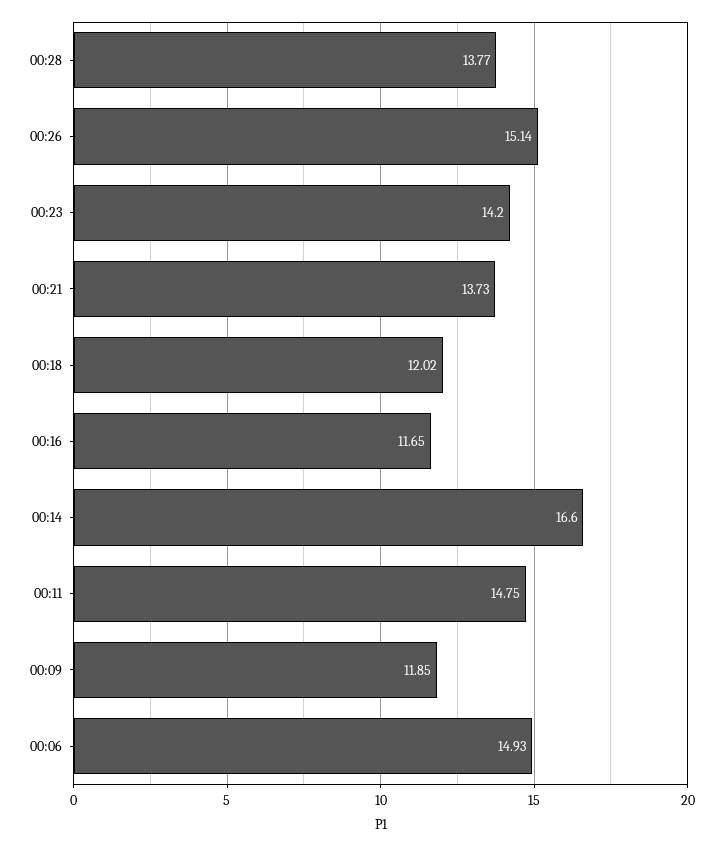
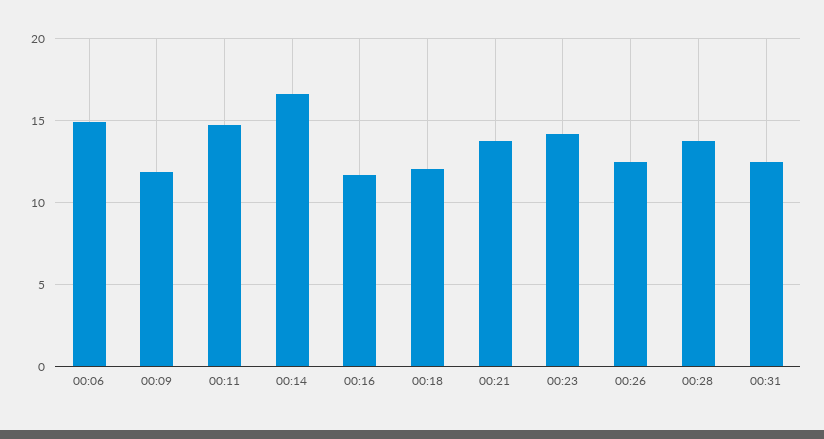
00:26: 15.14 -> 12.5
00:31: none -> 12.5

